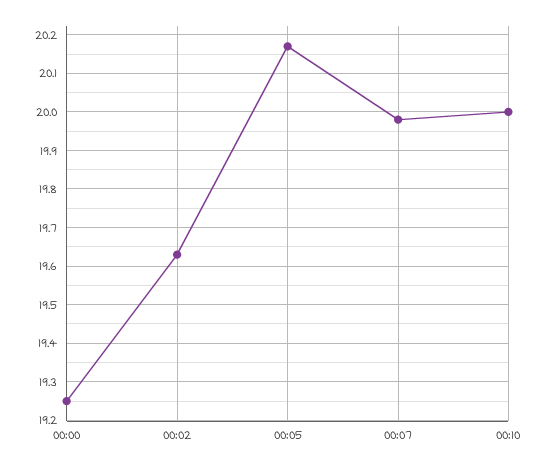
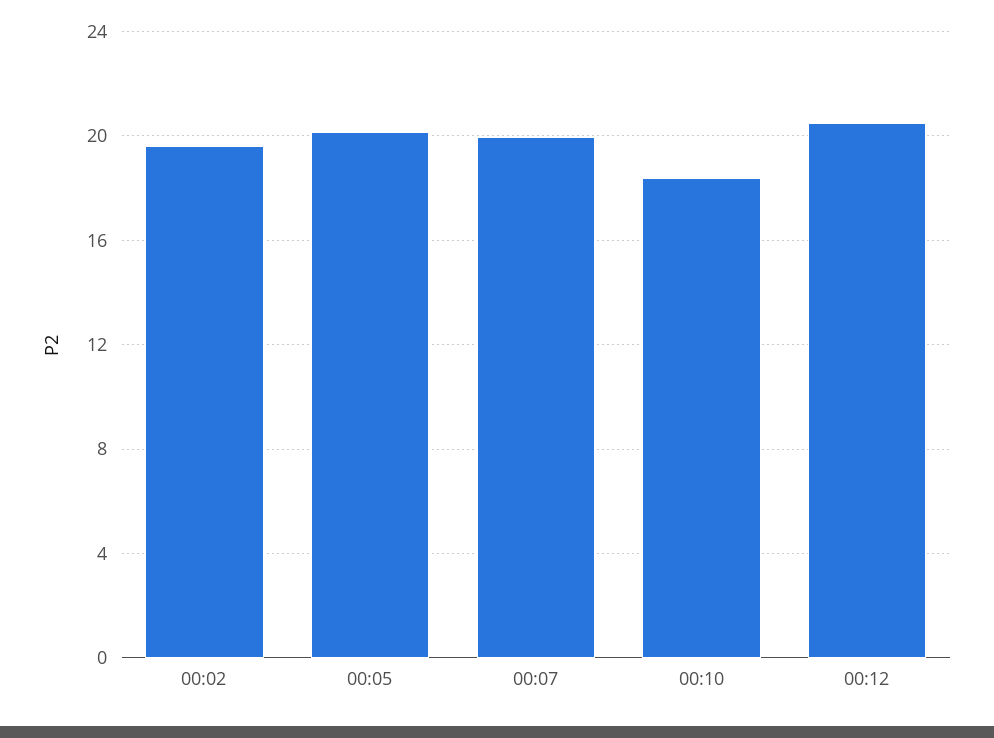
00:00: 19.25 -> none
00:10: 20 -> 18.5
00:12: none -> 20.5

